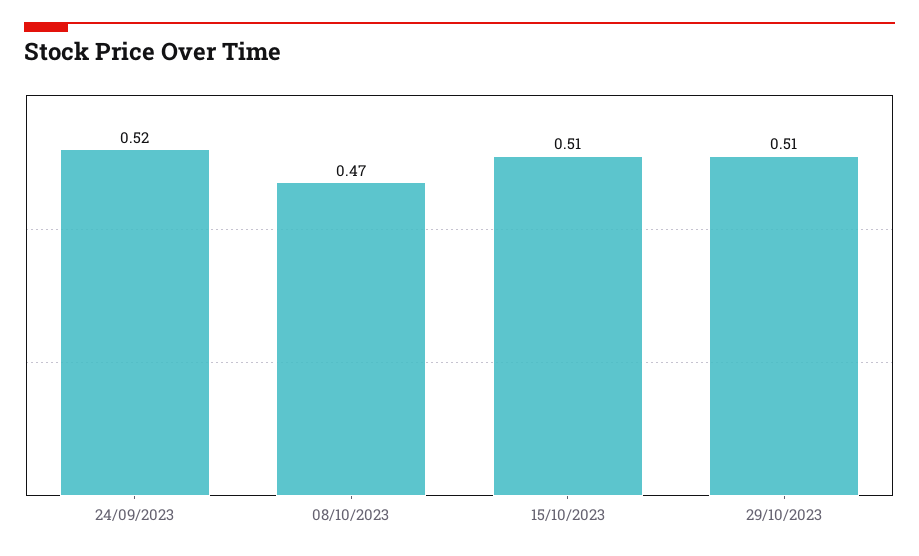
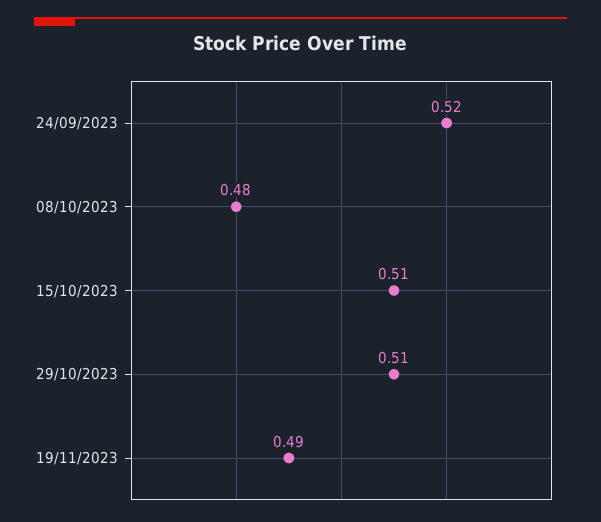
08/10/2023: 0.47 -> 0.48
19/11/2023: none -> 0.49

